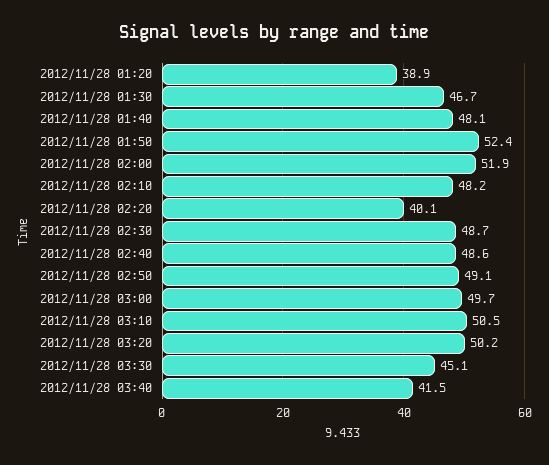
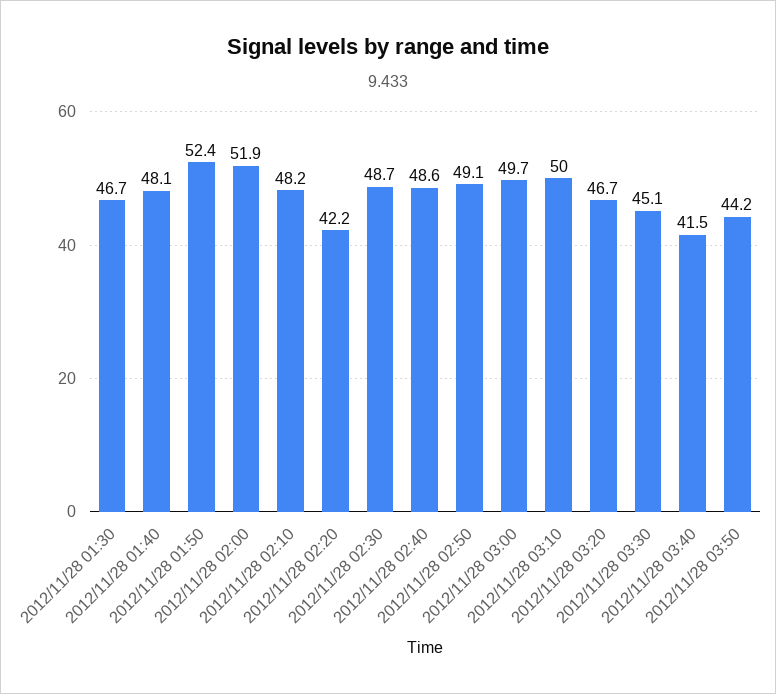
2012/11/28 01:20: 38.9 -> none
2012/11/28 02:20: 40.1 -> 42.2
2012/11/28 03:10: 50.5 -> 50
2012/11/28 03:20: 50.2 -> 46.7
2012/11/28 03:50: none -> 44.2

